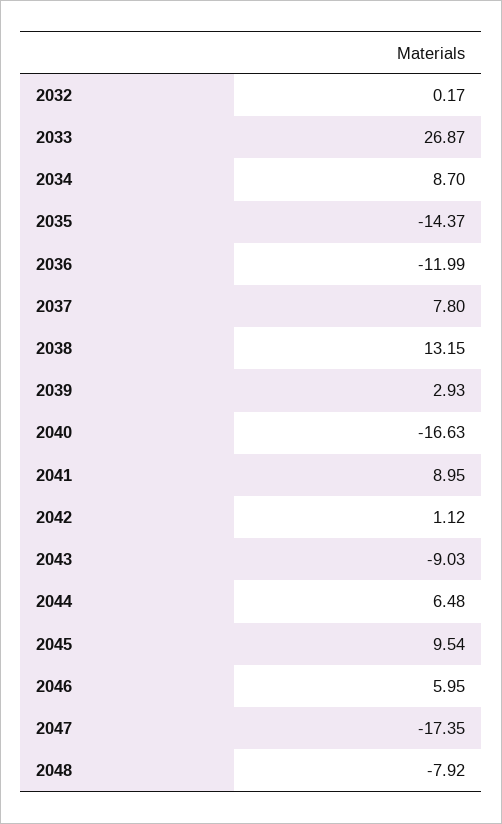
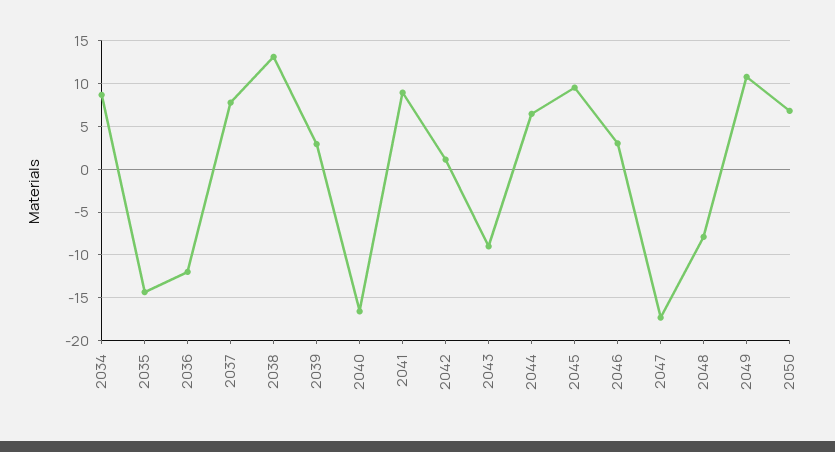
2032: 0.17 -> none
2033: 26.87 -> none
2046: 5.95 -> 3
2049: none -> 11
2050: none -> 7

